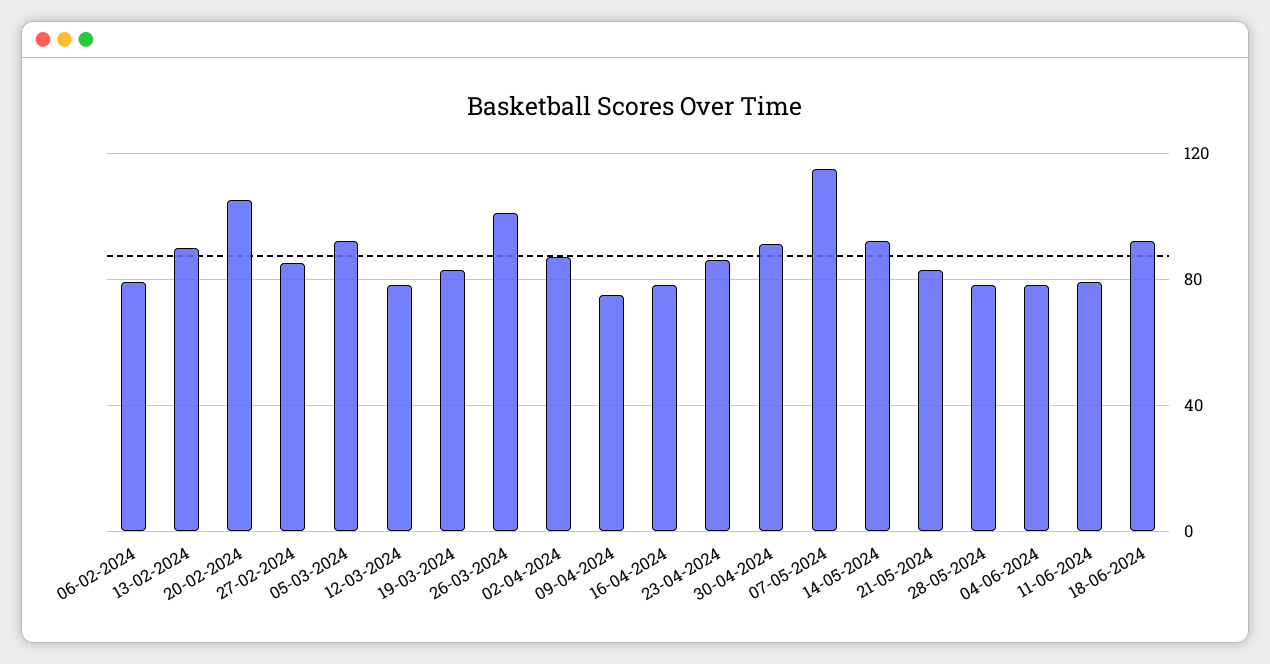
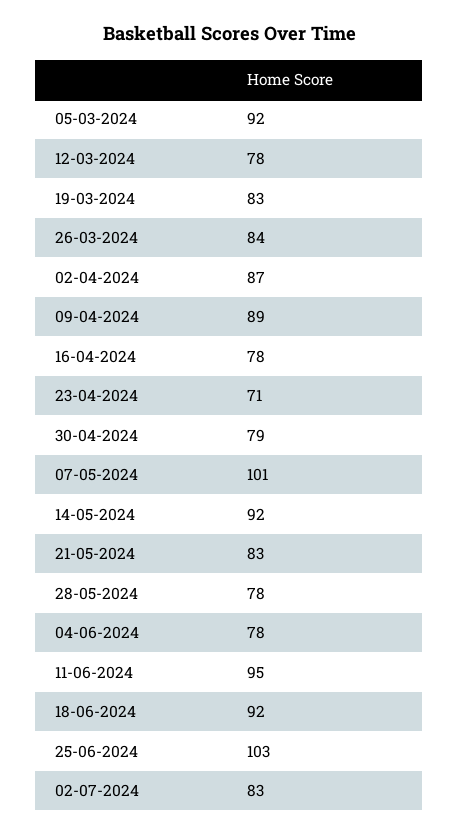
06-02-2024: 80 -> none
13-02-2024: 90 -> none
20-02-2024: 105 -> none
27-02-2024: 85 -> none
26-03-2024: 100 -> 84
09-04-2024: 75 -> 89
23-04-2024: 85 -> 71
30-04-2024: 90 -> 79
07-05-2024: 115 -> 101
11-06-2024: 80 -> 95
25-06-2024: none -> 103
02-07-2024: none -> 83

